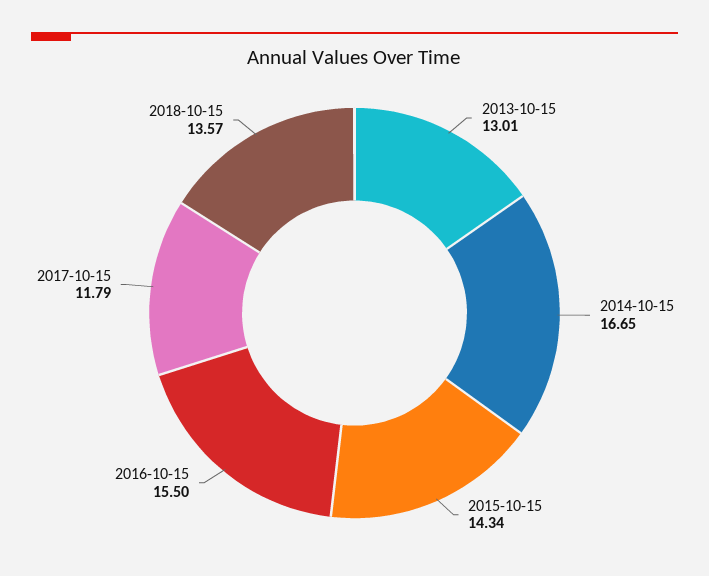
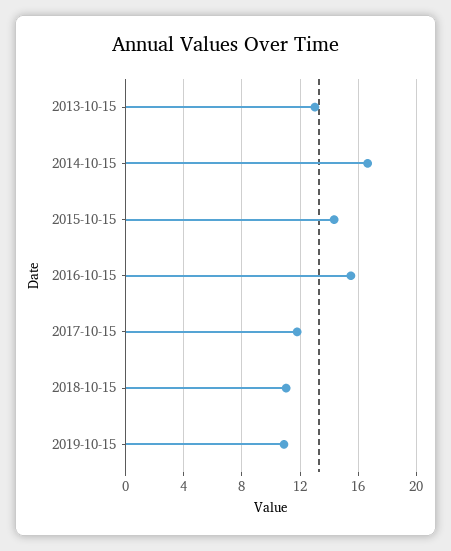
2018-10-15: 13.57 -> 11
2019-10-15: none -> 11

